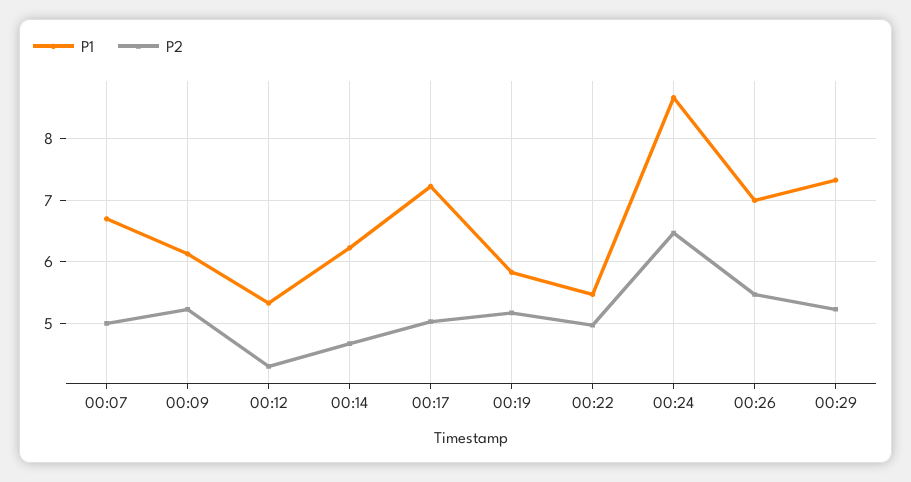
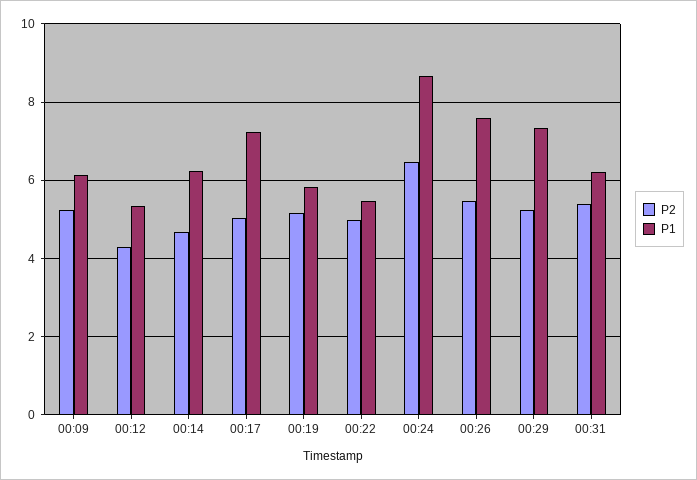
P1, 00:07: 6.7 -> none
P2, 00:07: 5 -> none
P1, 00:26: 7 -> 7.6
P2, 00:31: none -> 5.4
P1, 00:31: none -> 6.2

